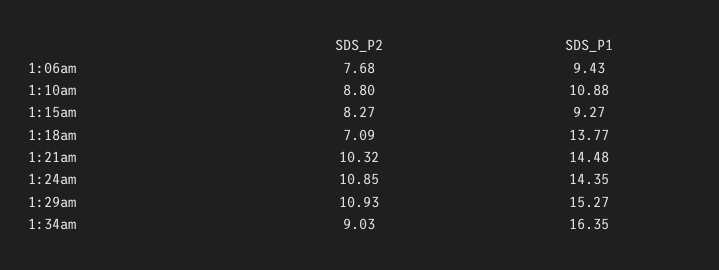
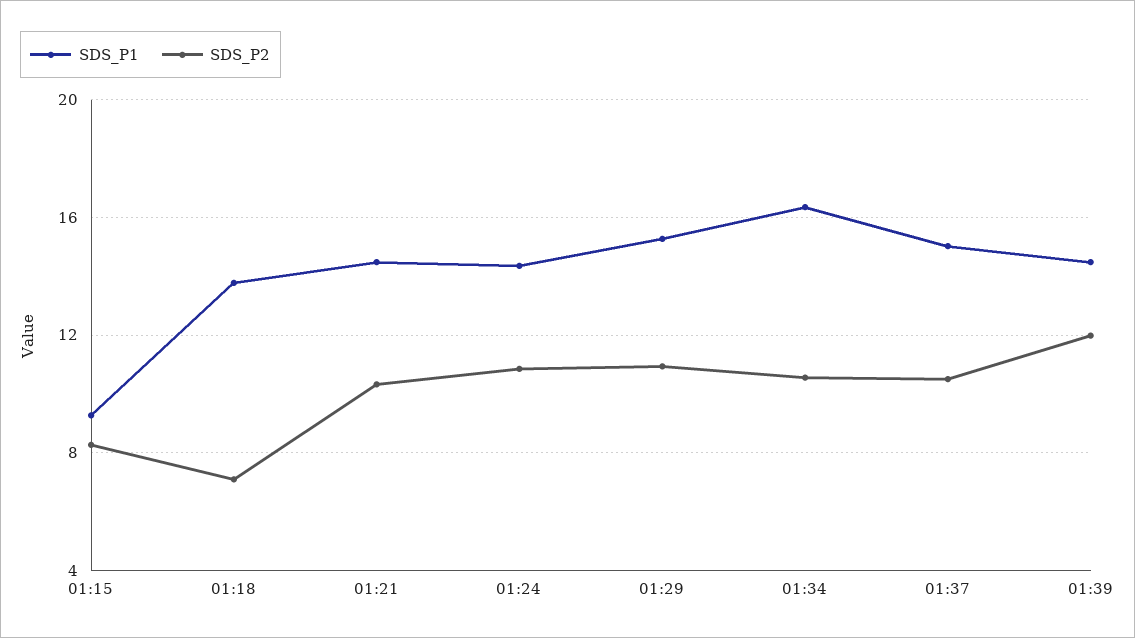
SDS_P2, 1:06am: 7.68 -> none
SDS_P1, 1:06am: 9.43 -> none
SDS_P2, 1:10am: 8.8 -> none
SDS_P1, 1:10am: 10.88 -> none
SDS_P2, 1:34am: 9.03 -> 10.5
SDS_P1, 01:37: none -> 15
SDS_P2, 01:37: none -> 10.5
SDS_P1, 01:39: none -> 14.5
SDS_P2, 01:39: none -> 12

